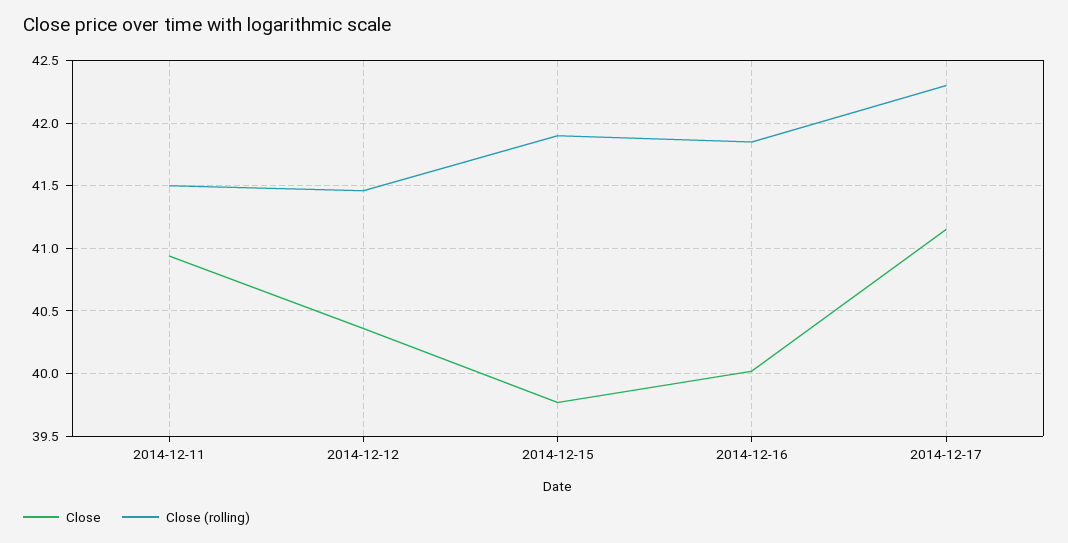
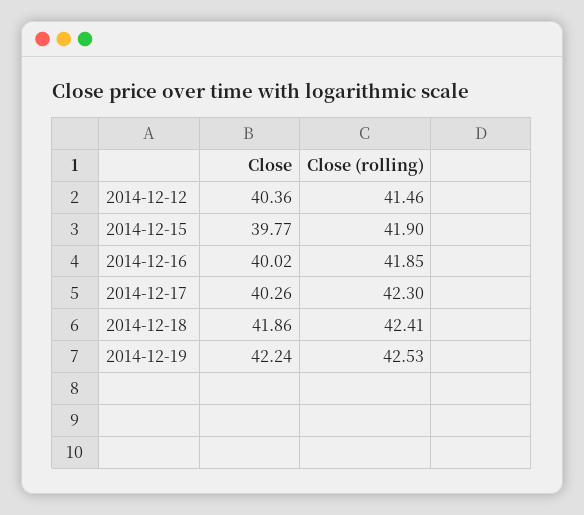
Close, 2014-12-11: 40.95 -> none
Close (rolling), 2014-12-11: 41.5 -> none
Close, 2014-12-17: 41.15 -> 40.26
Close, 2014-12-18: none -> 41.86
Close (rolling), 2014-12-18: none -> 42.41
Close, 2014-12-19: none -> 42.24
Close (rolling), 2014-12-19: none -> 42.53

